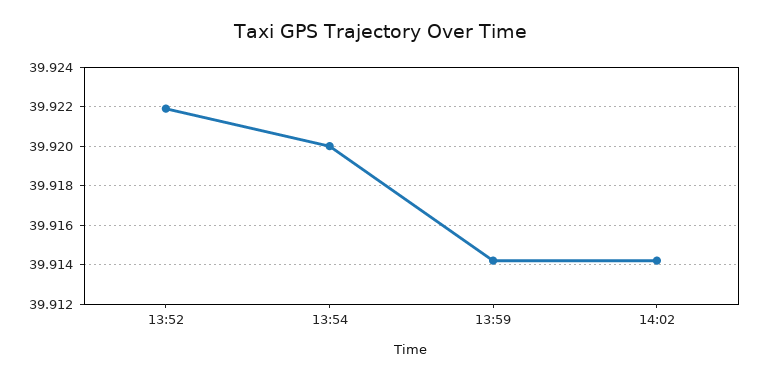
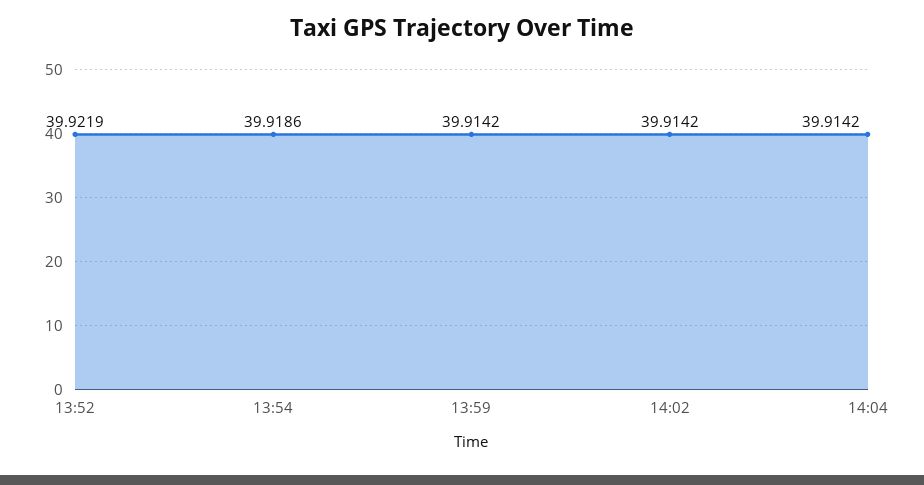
13:54: 39.92 -> 39.9186
14:04: none -> 39.9142

